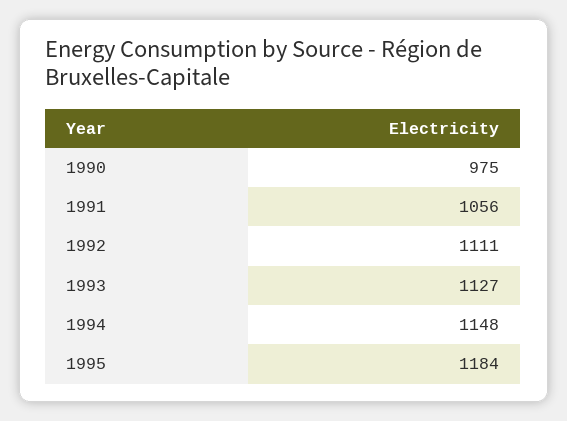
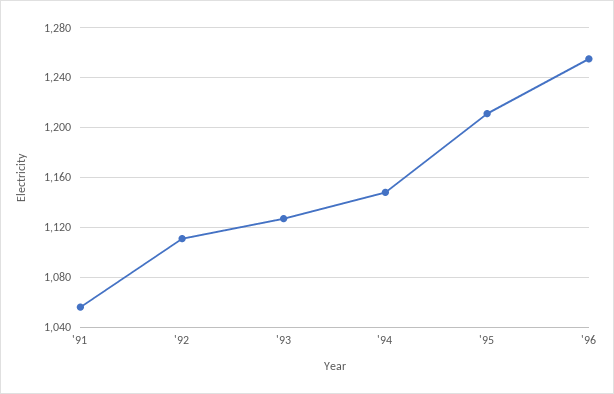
1990: 975 -> none
1995: 1184 -> 1210
'96: none -> 1255

